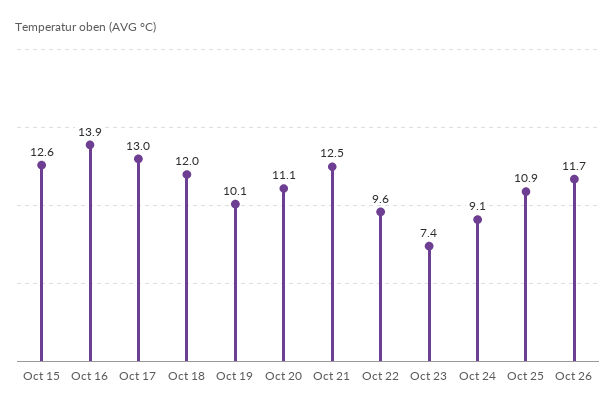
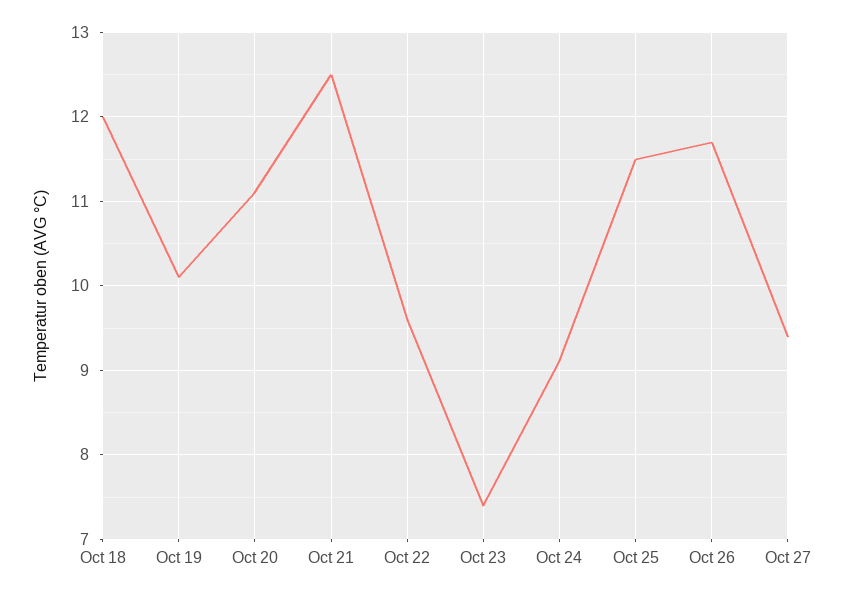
Oct 15: 12.6 -> none
Oct 16: 13.9 -> none
Oct 17: 13 -> none
Oct 25: 10.9 -> 11.5
Oct 27: none -> 9.4

